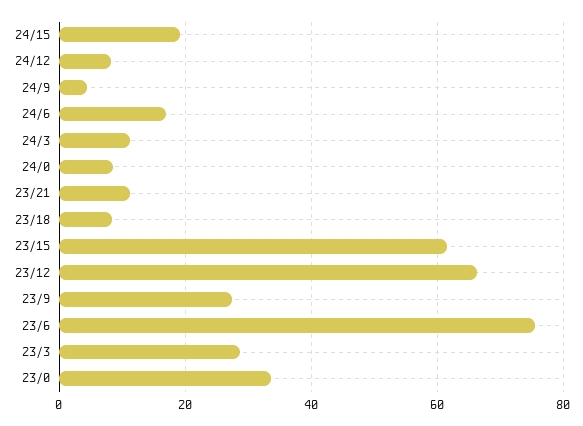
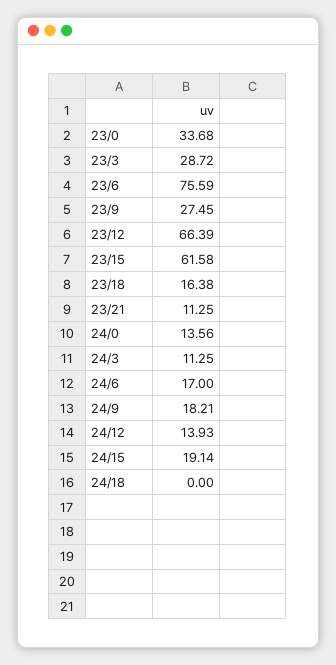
24/12: 8 -> 13.93
24/9: 4 -> 18.21
24/0: 8 -> 13.56
23/18: 8 -> 16.38
24/18: none -> 0

